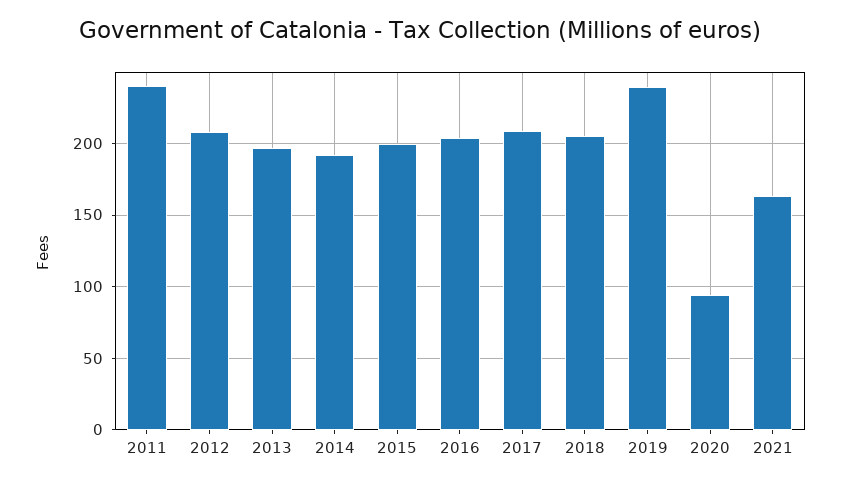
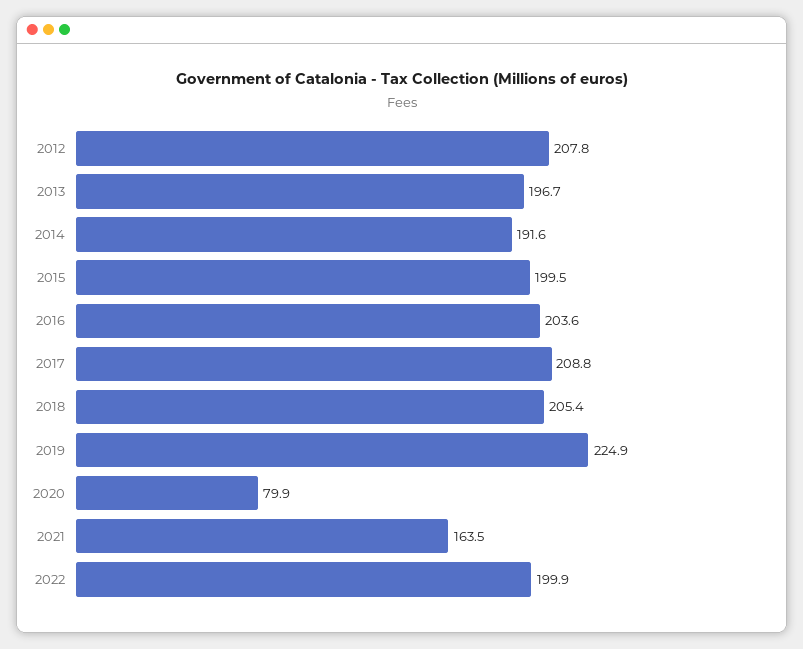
2011: 240 -> none
2019: 240 -> 224.9
2020: 95 -> 79.9
2022: none -> 199.9

